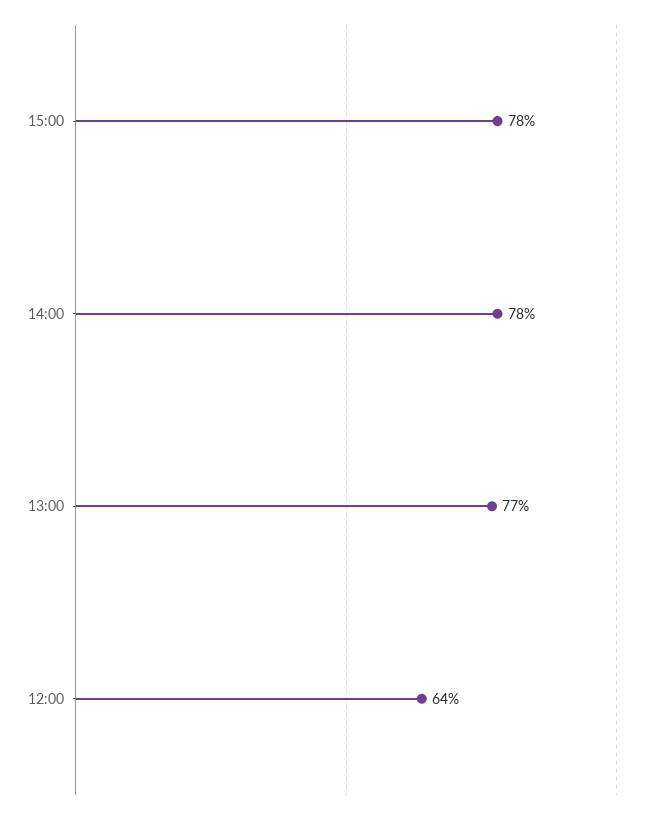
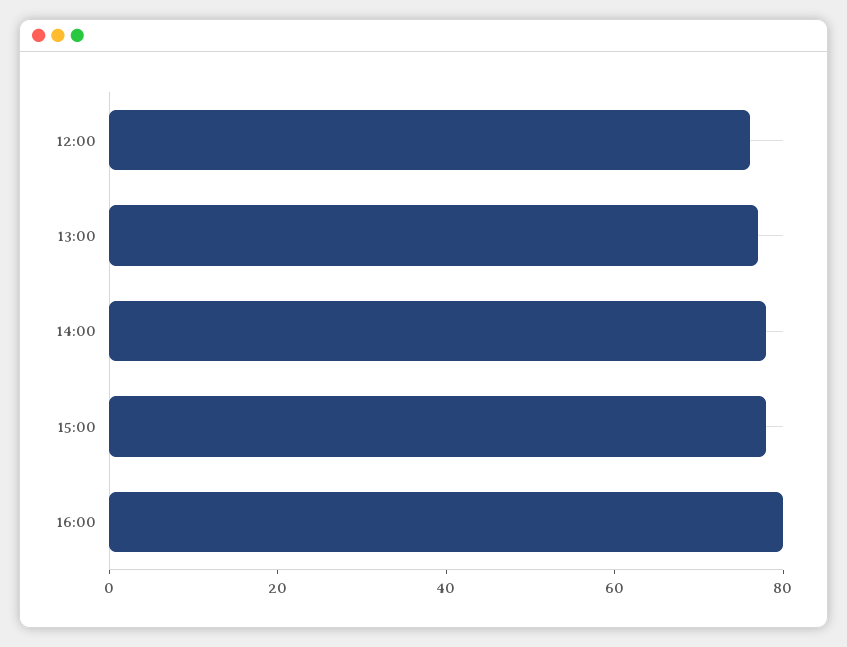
12:00: 64 -> 75
16:00: none -> 80

